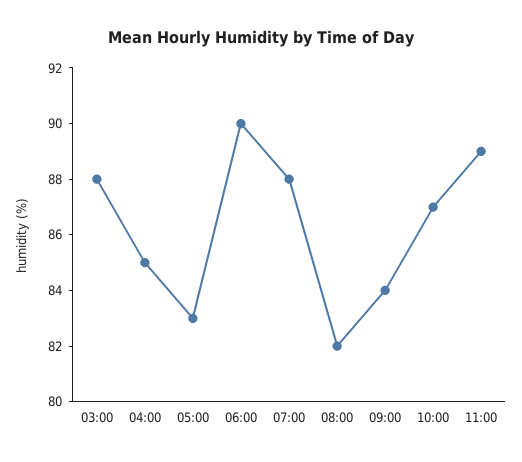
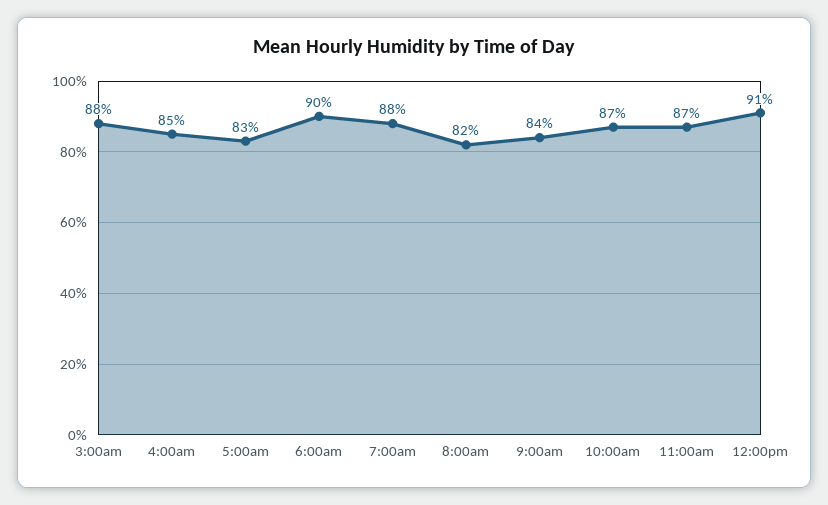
11:00: 89 -> 87
12:00pm: none -> 91

